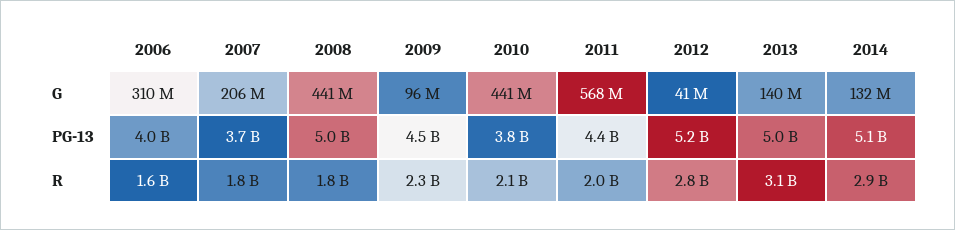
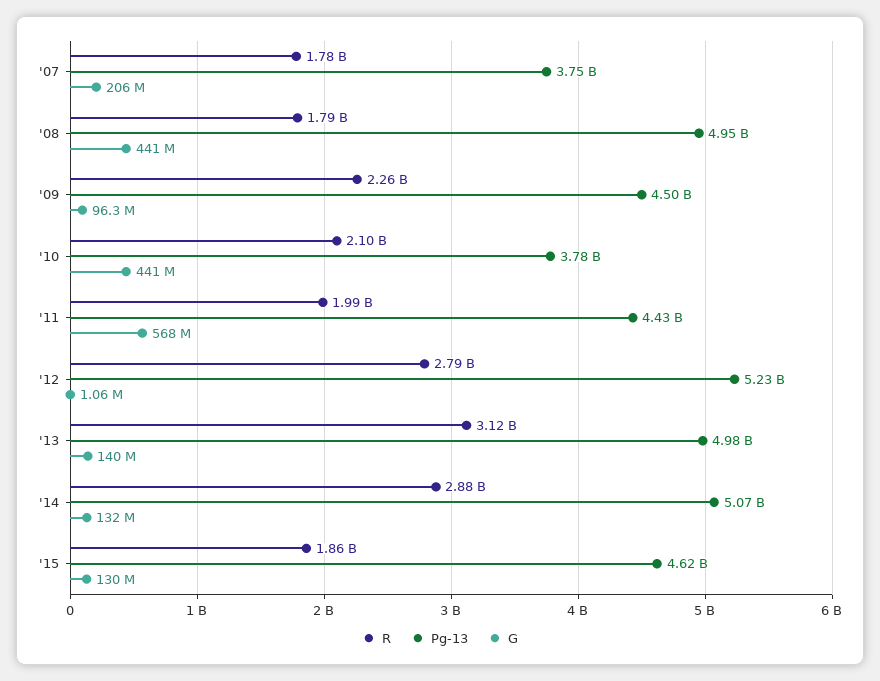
G, 2006: 310000000 -> none
G, 2012: 41000000 -> 1060000
PG-13, 2006: 4000000000 -> none
R, 2006: 1600000000 -> none
R, '15: none -> 1860000000
PG-13, '15: none -> 4620000000
G, '15: none -> 130000000

